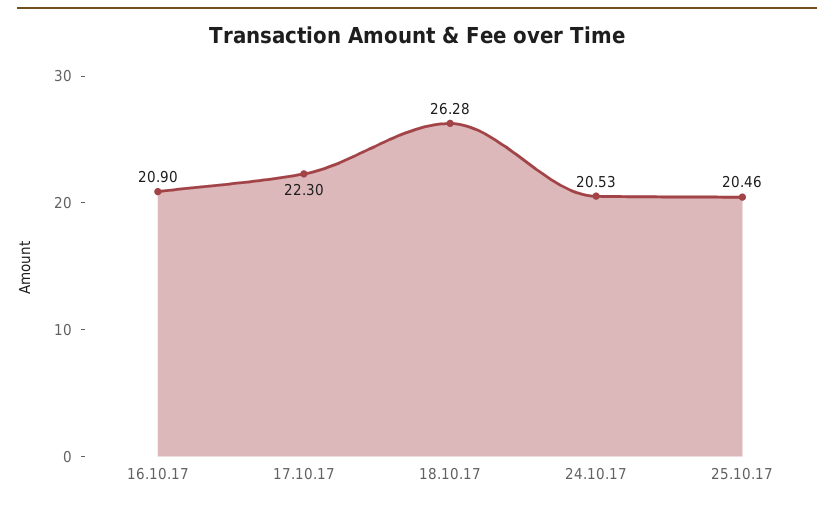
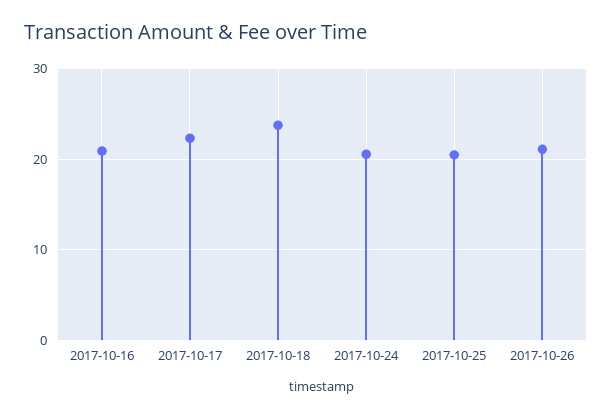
18.10.17: 26.28 -> 24
2017-10-26: none -> 21

